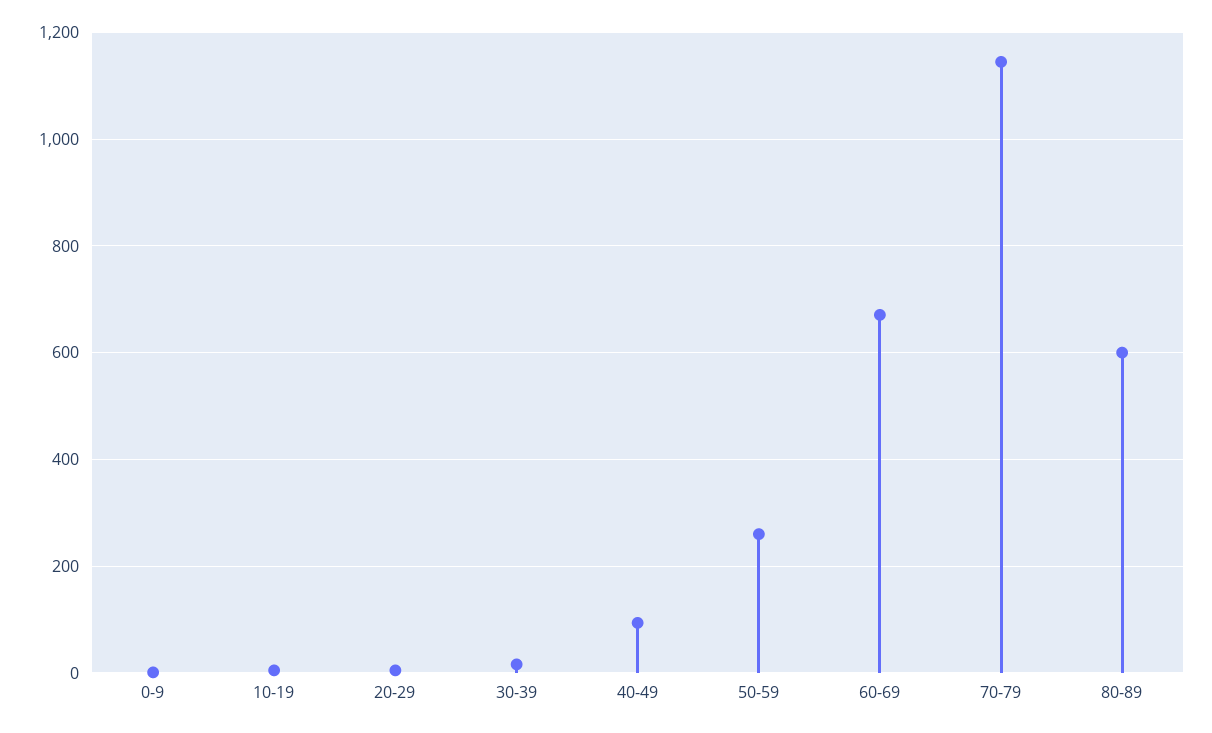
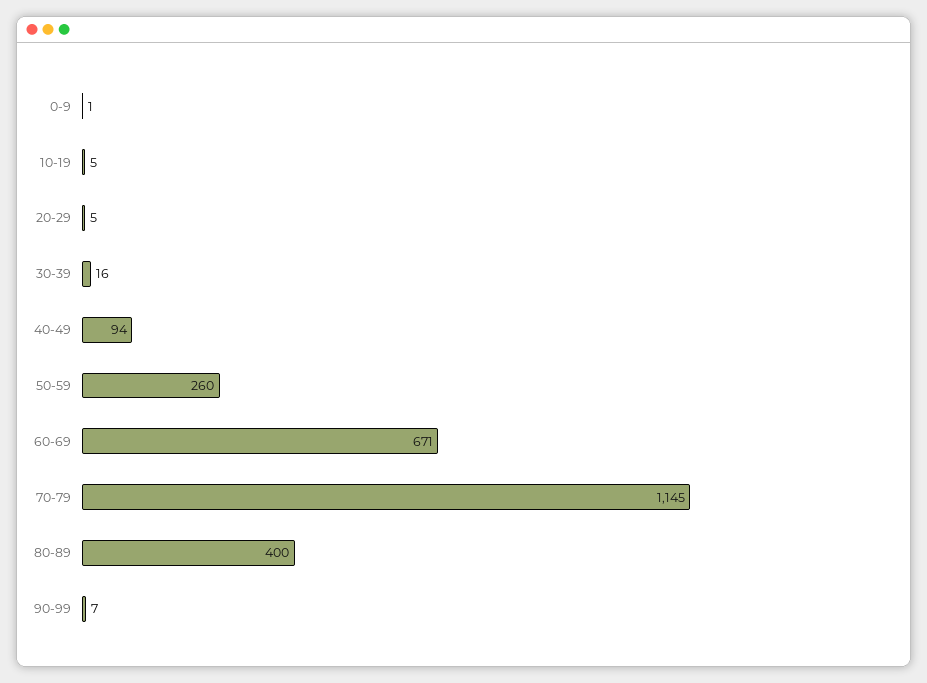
80-89: 600 -> 400
90-99: none -> 7

